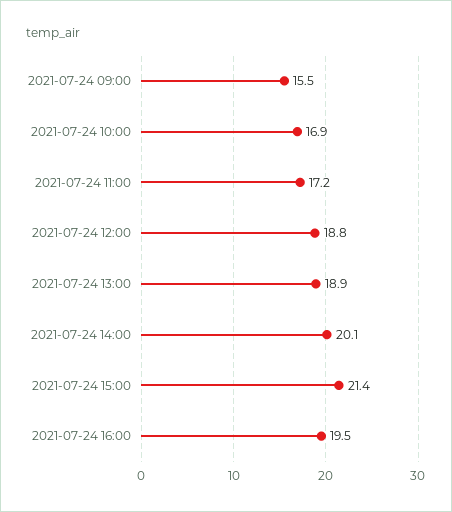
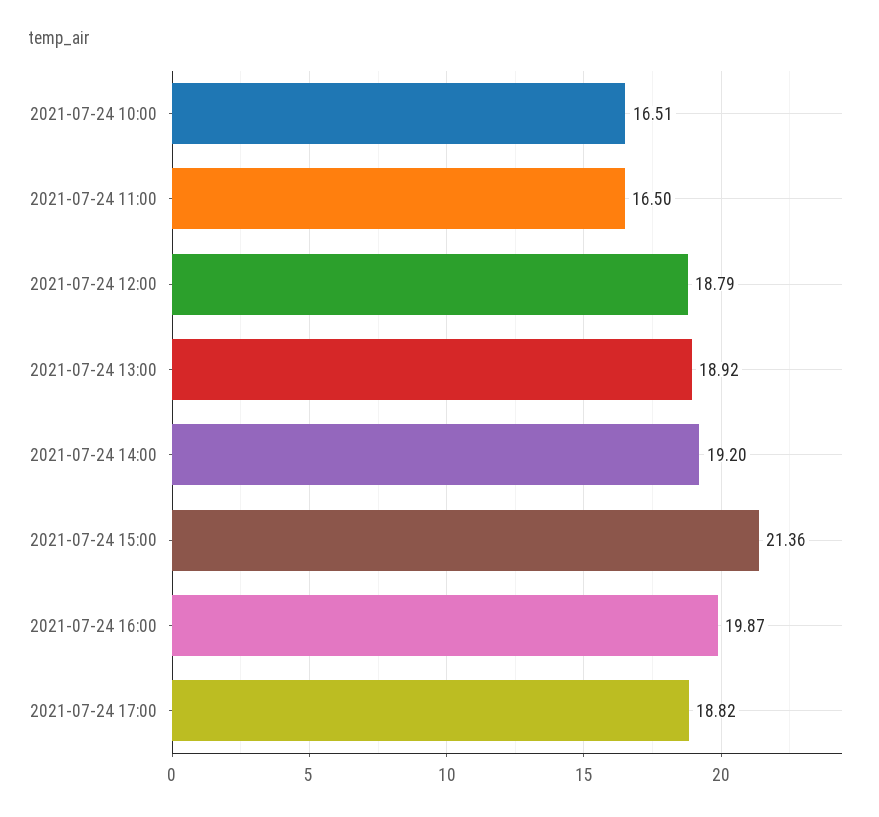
2021-07-24 09:00: 15.5 -> none
2021-07-24 10:00: 16.9 -> 16.51
2021-07-24 11:00: 17.2 -> 16.5
2021-07-24 14:00: 20.1 -> 19.2
2021-07-24 16:00: 19.5 -> 19.87
2021-07-24 17:00: none -> 18.82

